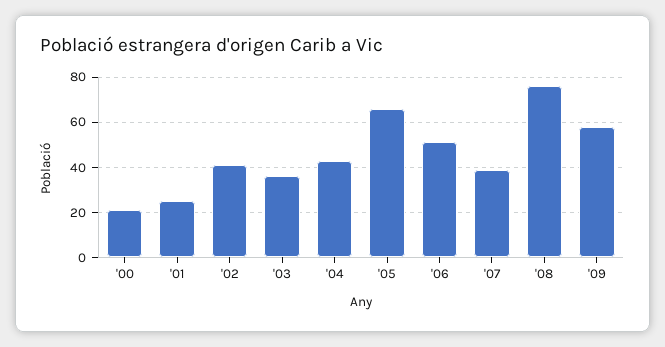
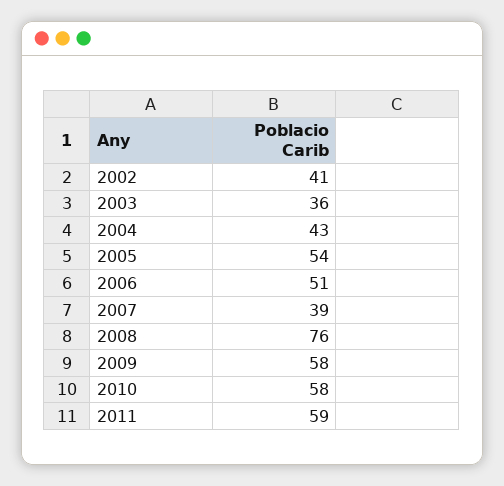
'00: 20 -> none
'01: 25 -> none
'05: 65 -> 54
2010: none -> 58
2011: none -> 59

